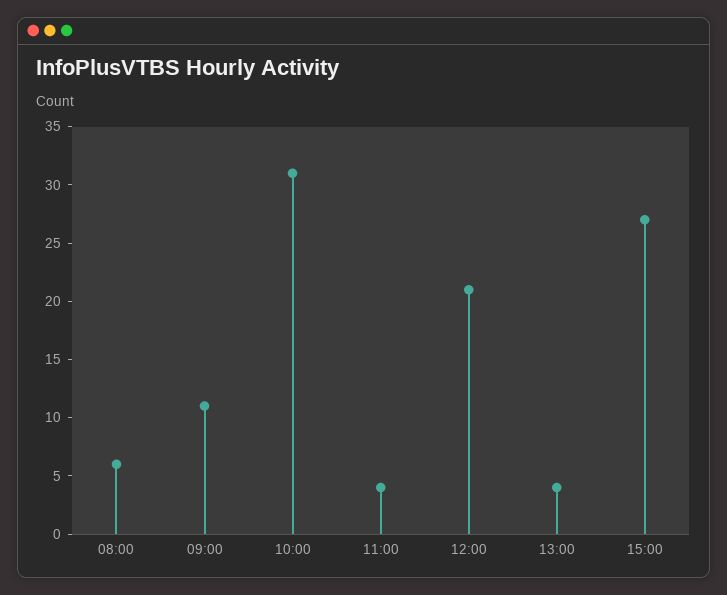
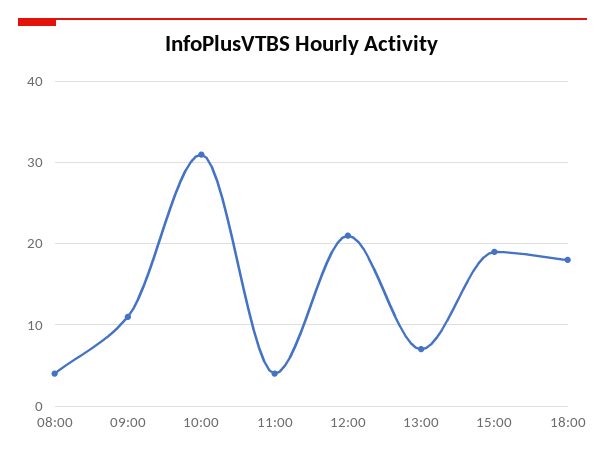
08:00: 6 -> 4
13:00: 4 -> 7
15:00: 27 -> 19
18:00: none -> 18

